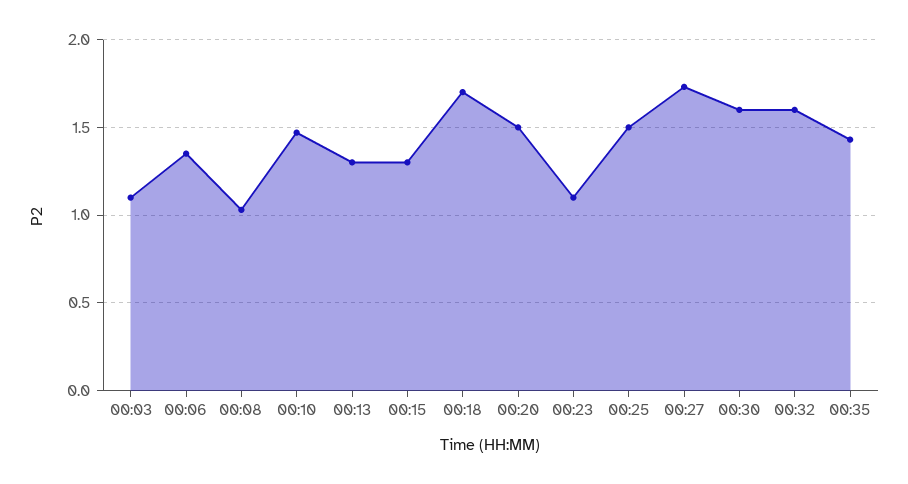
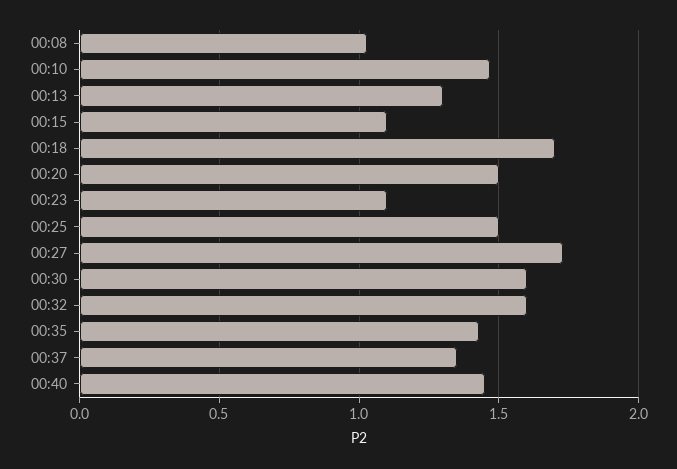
00:03: 1.1 -> none
00:06: 1.35 -> none
00:15: 1.3 -> 1.1
00:37: none -> 1.35
00:40: none -> 1.45

